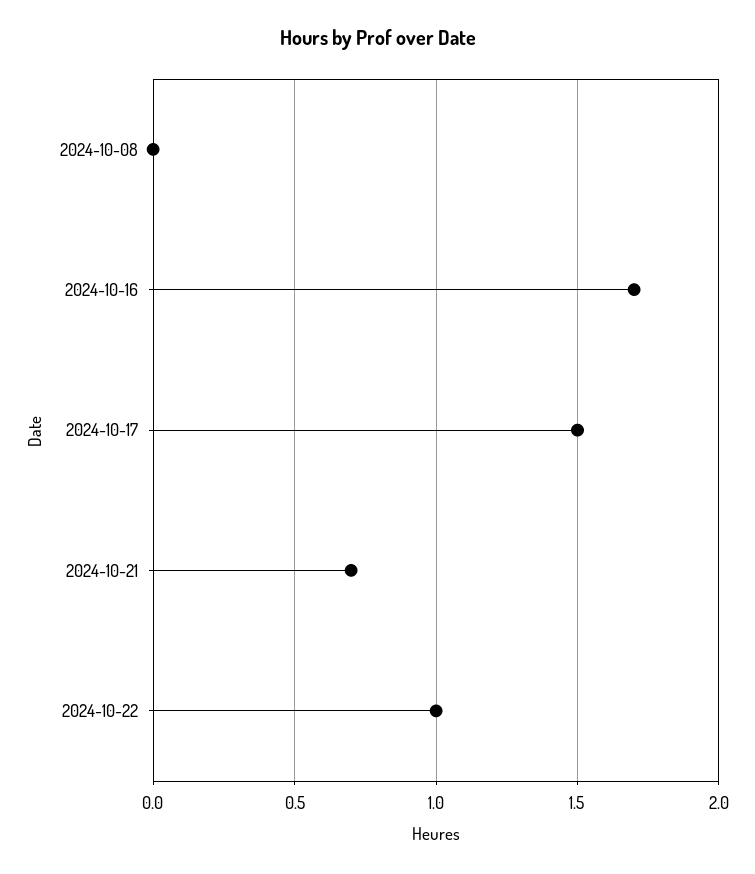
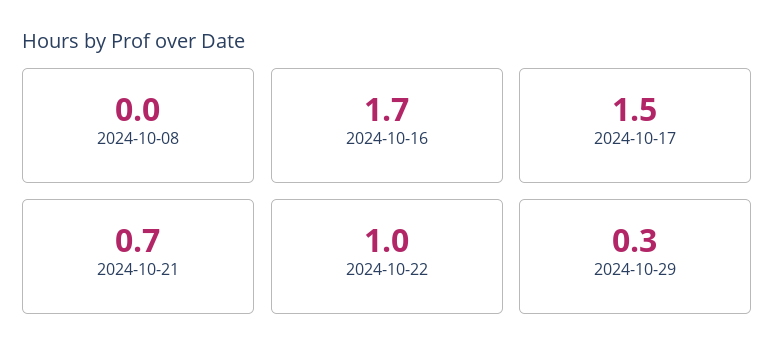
2024-10-29: none -> 0.3

